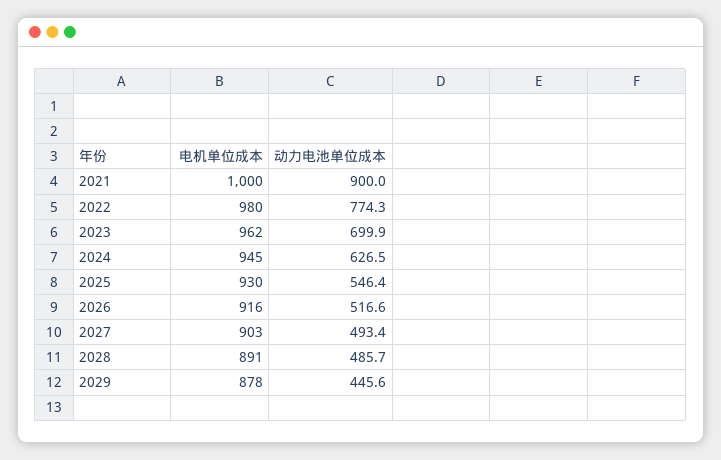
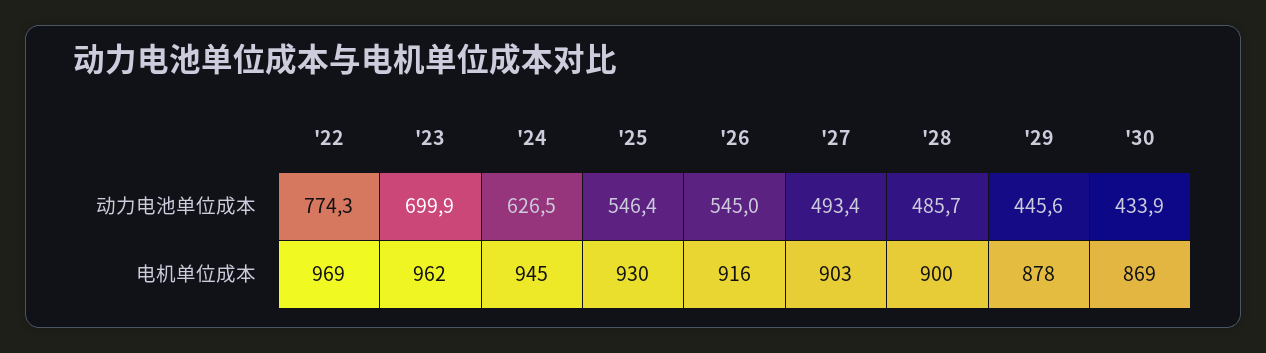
电机单位成本, 2021: 1000 -> none
动力电池单位成本, 2021: 900 -> none
电机单位成本, 2022: 980 -> 969
动力电池单位成本, 2026: 516.6 -> 545
电机单位成本, 2028: 891 -> 900
动力电池单位成本, '30: none -> 433.9
电机单位成本, '30: none -> 869

